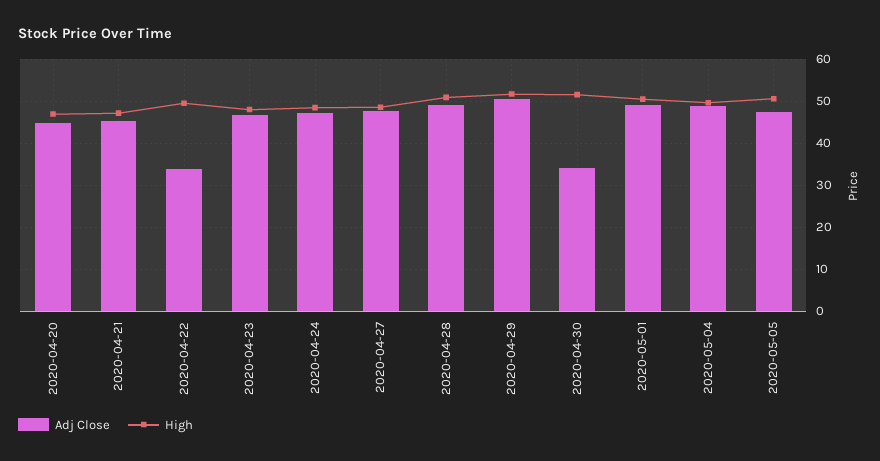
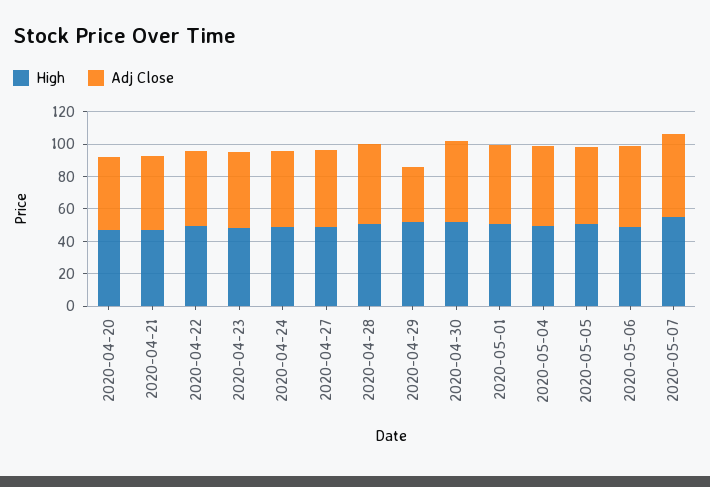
Adj Close, 2020-04-22: 34 -> 45
Adj Close, 2020-04-29: 50 -> 35
Adj Close, 2020-04-30: 34 -> 50
High, 2020-05-06: none -> 50
Adj Close, 2020-05-06: none -> 50
High, 2020-05-07: none -> 55
Adj Close, 2020-05-07: none -> 50

